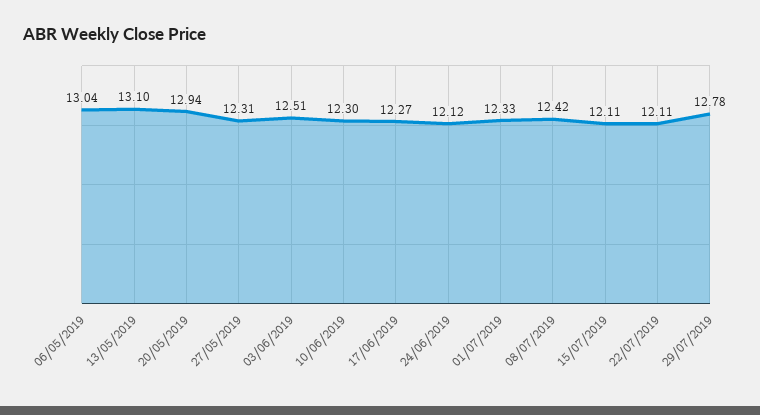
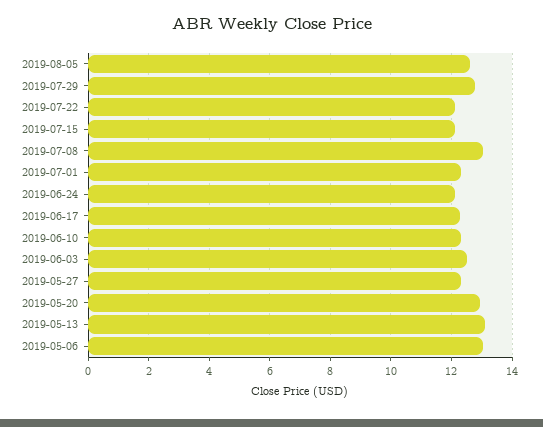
08/07/2019: 12.42 -> 13
2019-08-05: none -> 12.6

